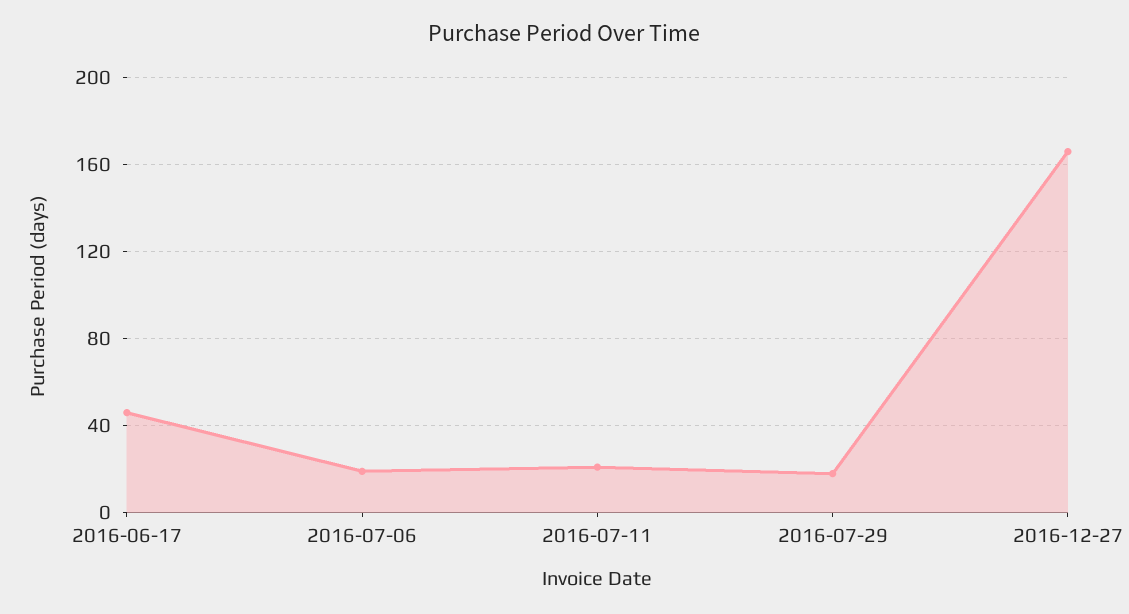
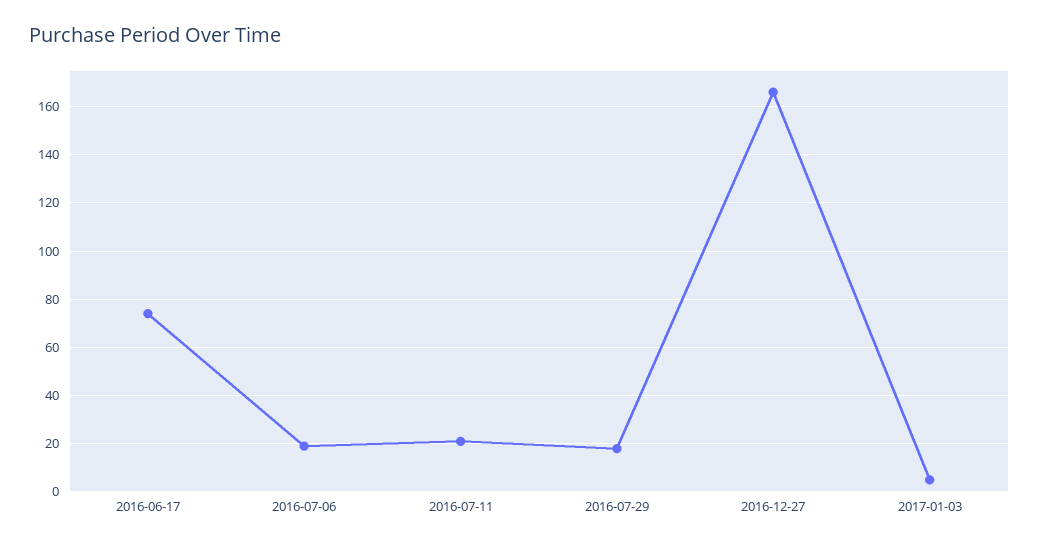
2016-06-17: 45 -> 75
2017-01-03: none -> 5

